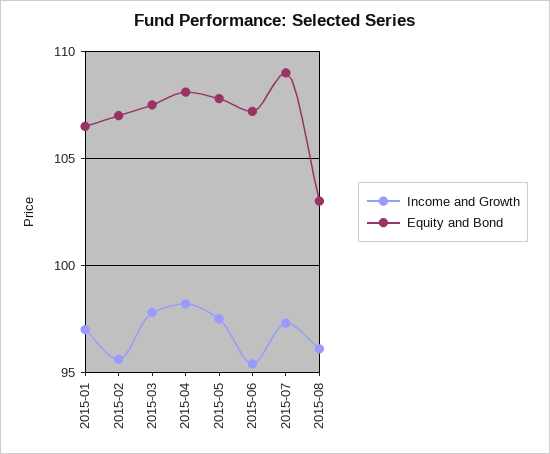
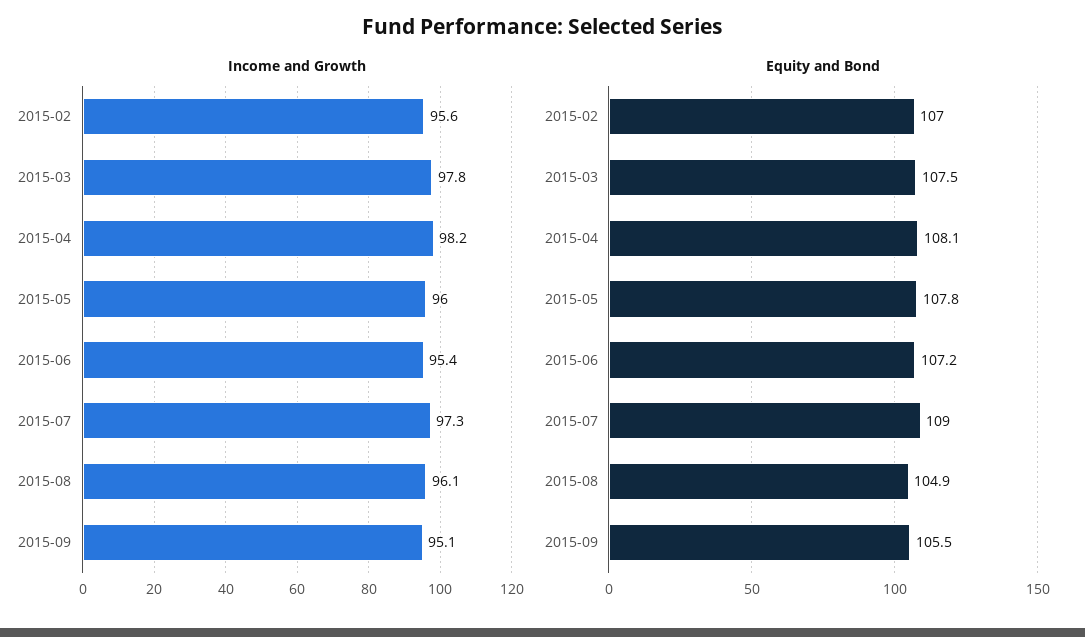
Income and Growth, 2015-01: 97 -> none
Equity and Bond, 2015-01: 106.5 -> none
Income and Growth, 2015-05: 97.5 -> 96
Equity and Bond, 2015-08: 103 -> 104.9
Income and Growth, 2015-09: none -> 95.1
Equity and Bond, 2015-09: none -> 105.5

